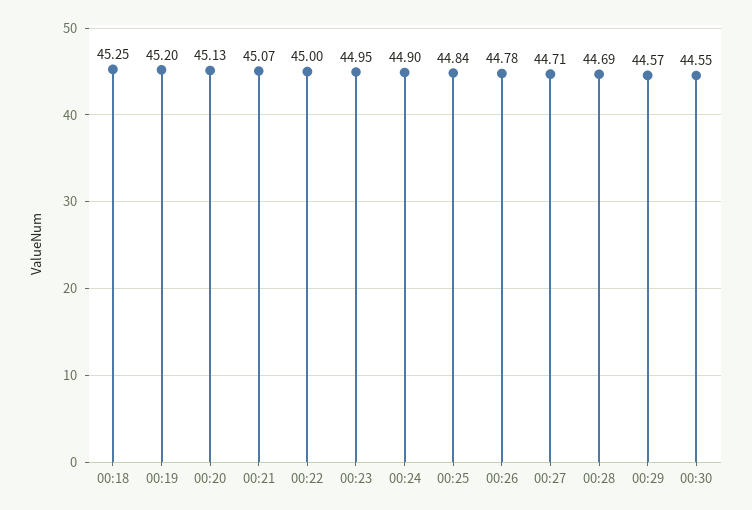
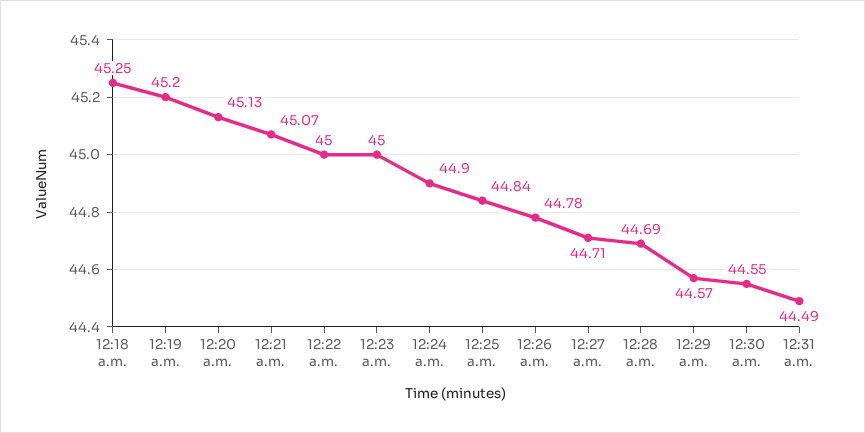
00:23: 44.95 -> 45
12:31 a.m.: none -> 44.49

